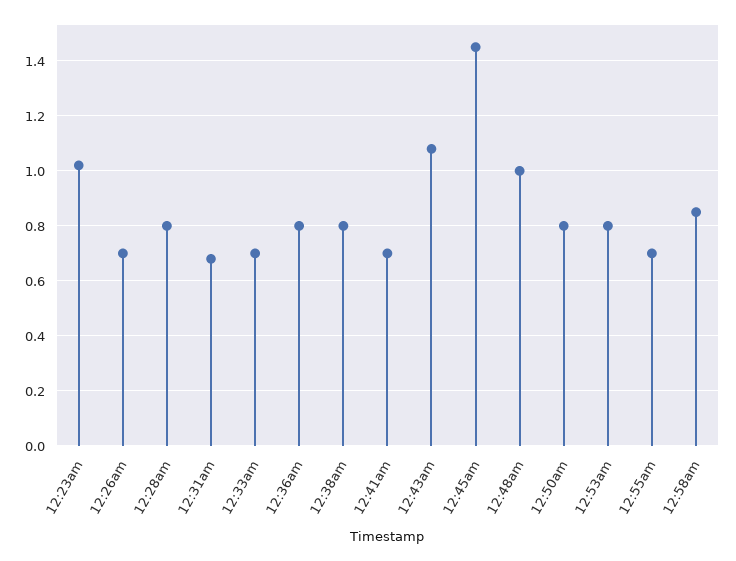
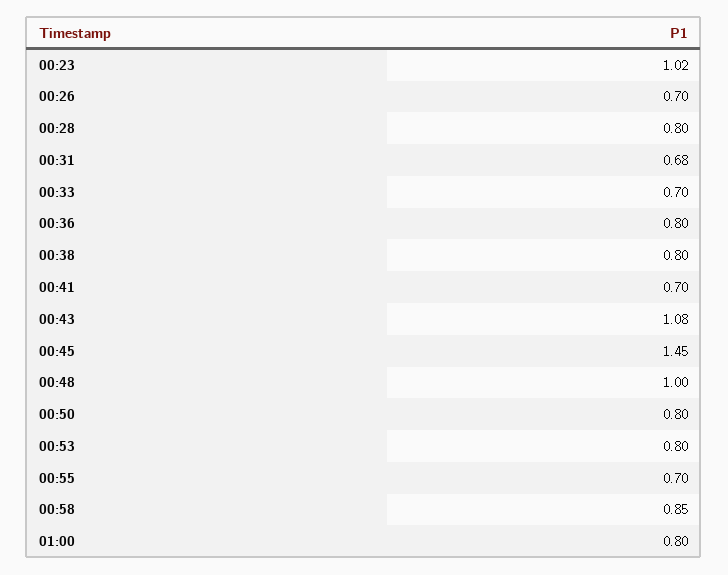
01:00: none -> 0.8

